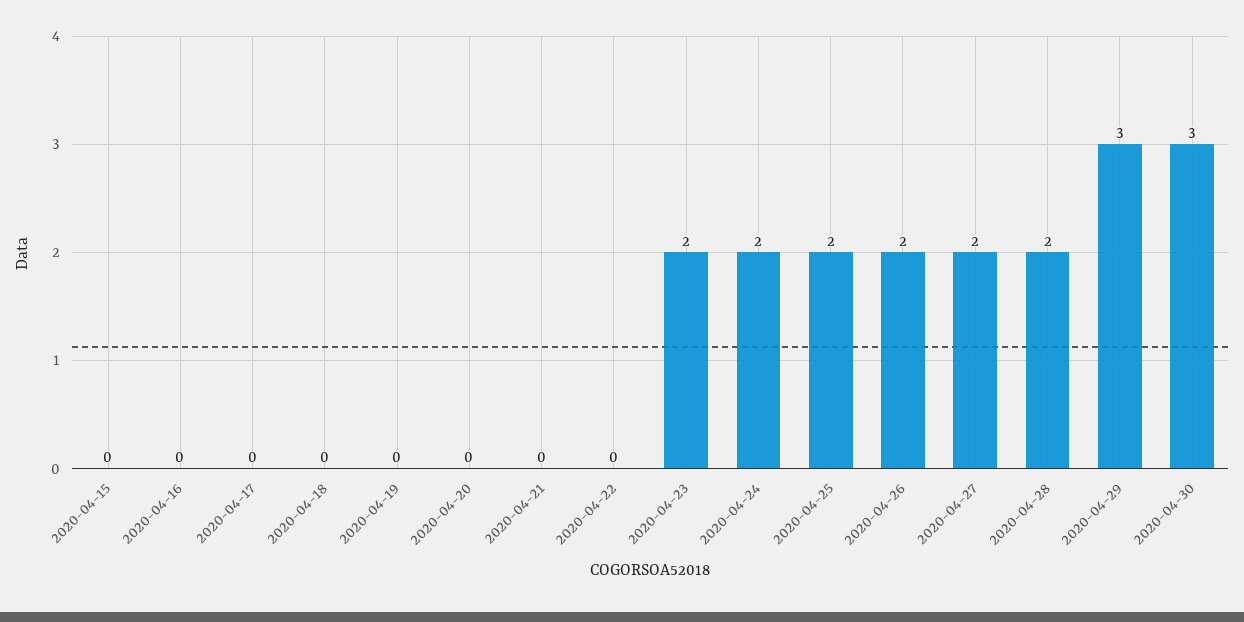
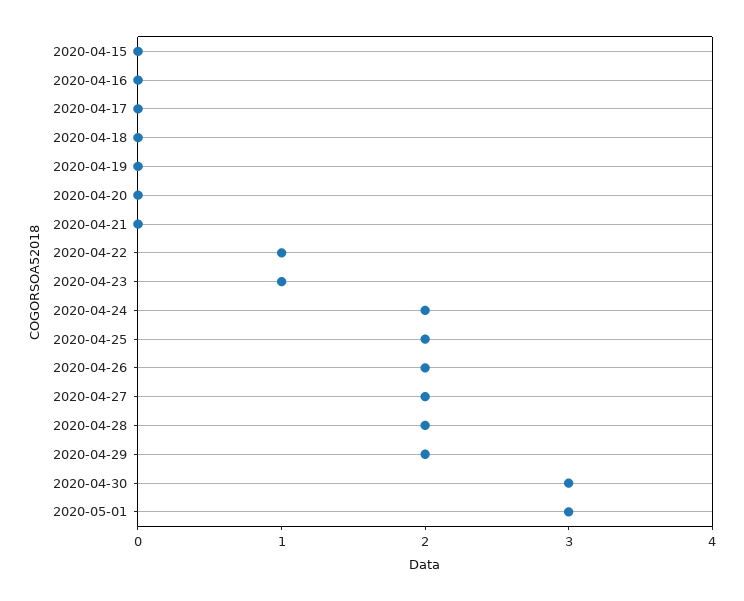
2020-04-22: 0 -> 1
2020-04-23: 2 -> 1
2020-04-29: 3 -> 2
2020-05-01: none -> 3

